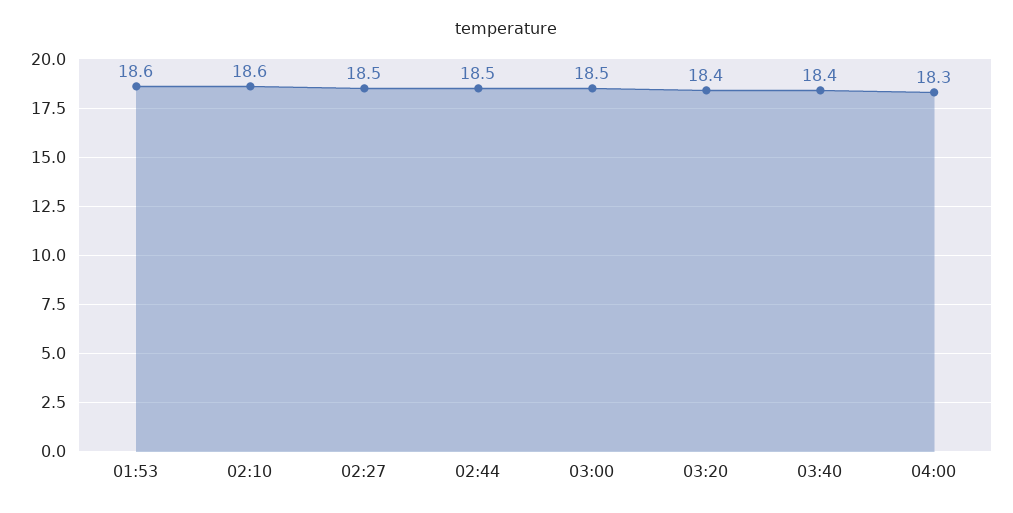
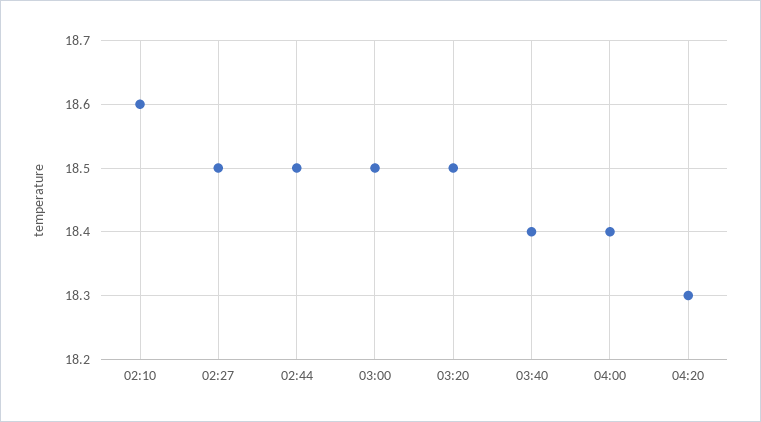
01:53: 18.6 -> none
03:20: 18.4 -> 18.5
04:00: 18.3 -> 18.4
04:20: none -> 18.3

